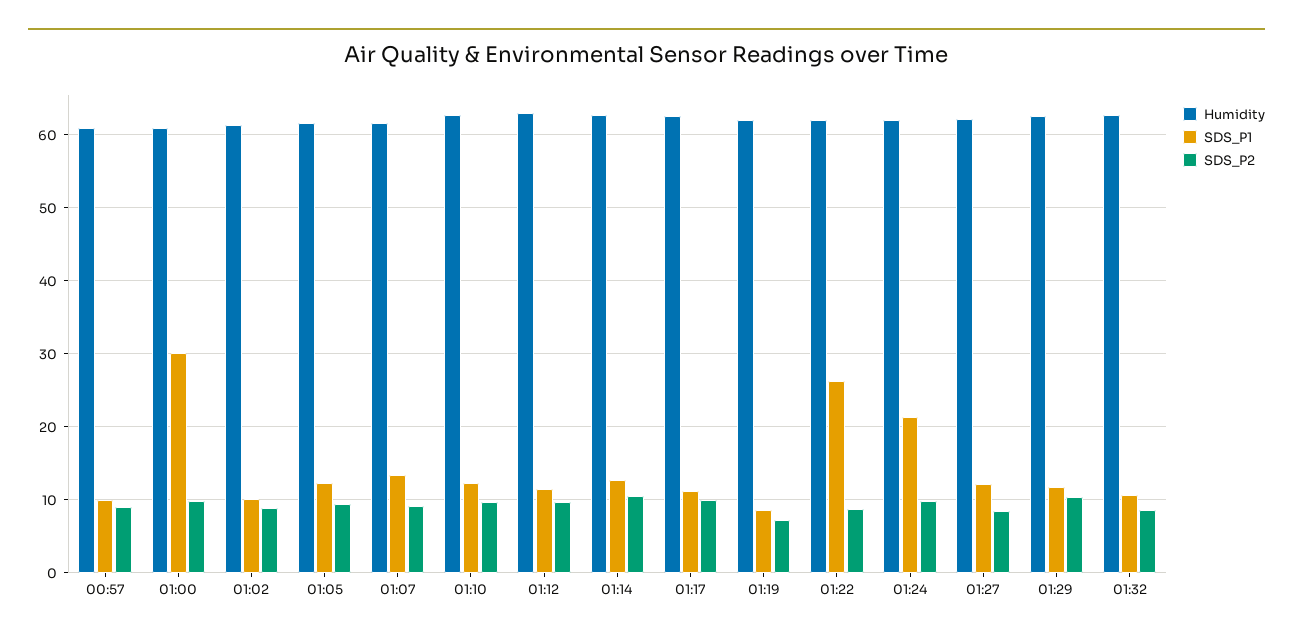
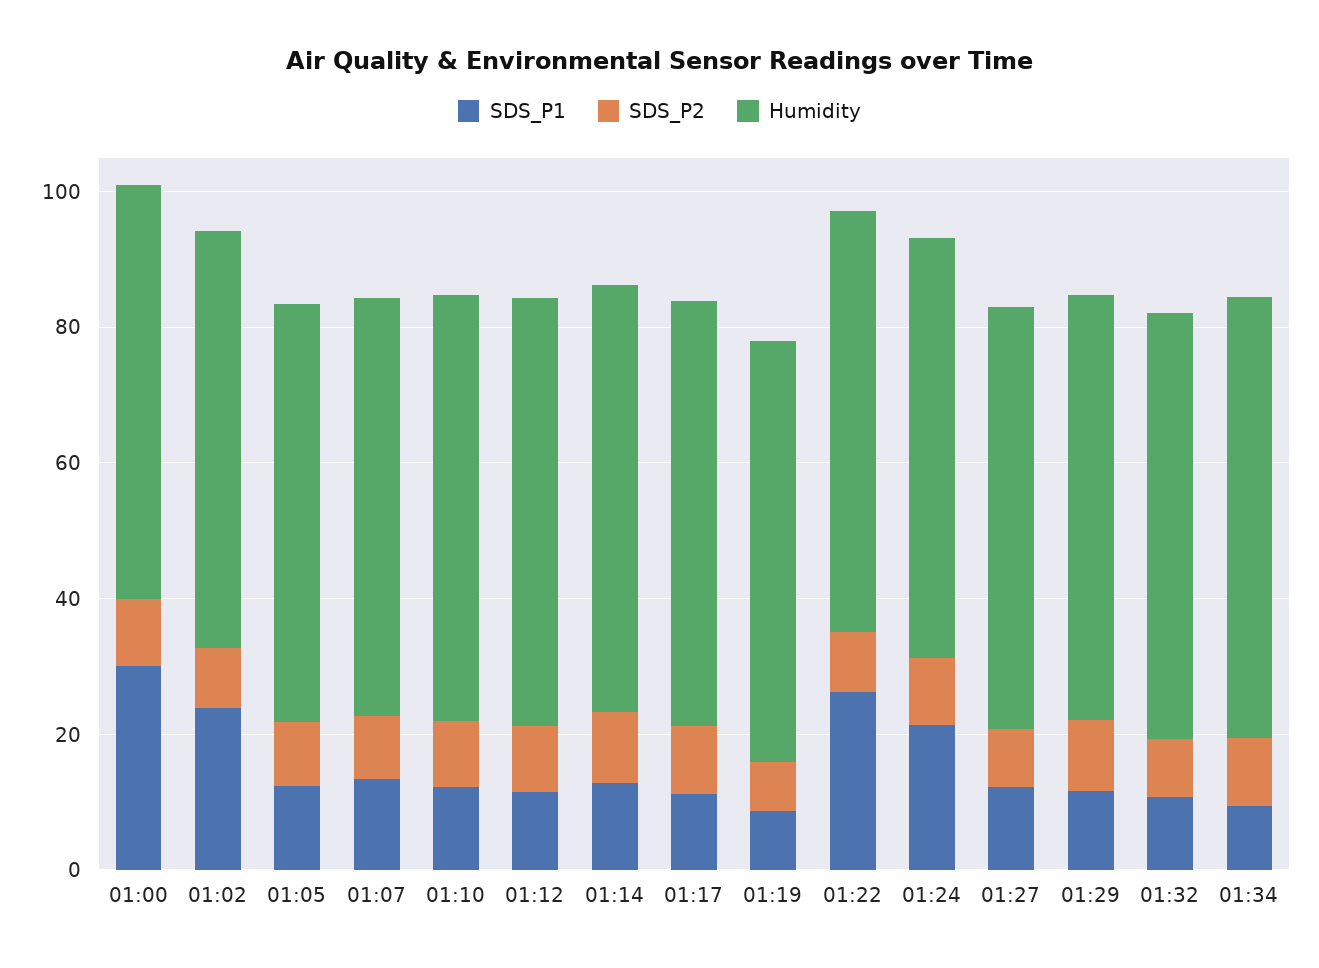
Humidity, 00:57: 61 -> none
SDS_P1, 00:57: 10 -> none
SDS_P2, 00:57: 9 -> none
SDS_P1, 01:02: 10 -> 25
SDS_P1, 01:34: none -> 10
SDS_P2, 01:34: none -> 10
Humidity, 01:34: none -> 65

